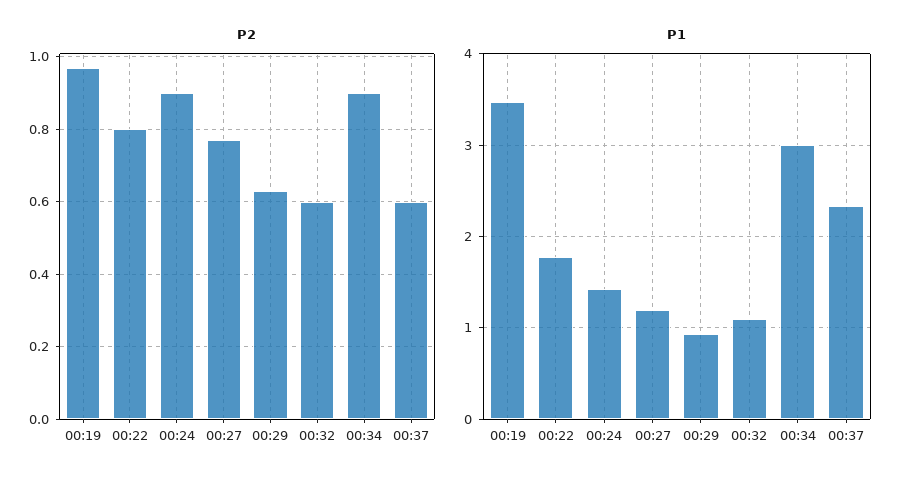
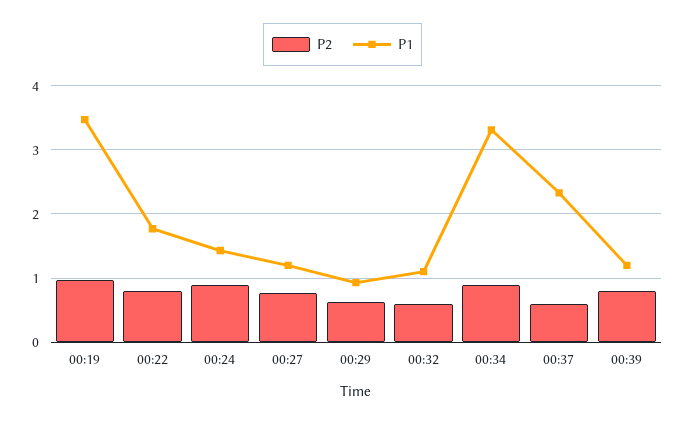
P1, 00:34: 3 -> 3.3
P2, 00:39: none -> 0.8
P1, 00:39: none -> 1.2

